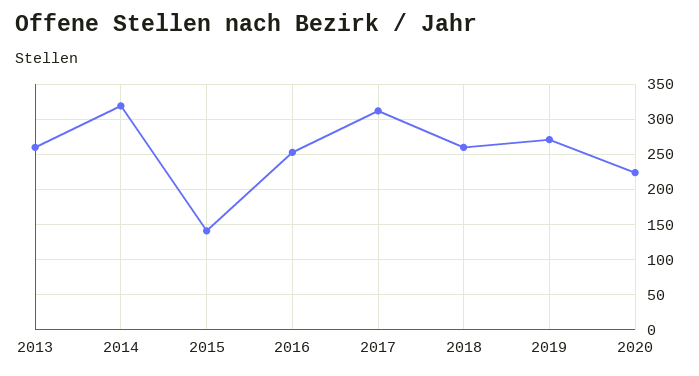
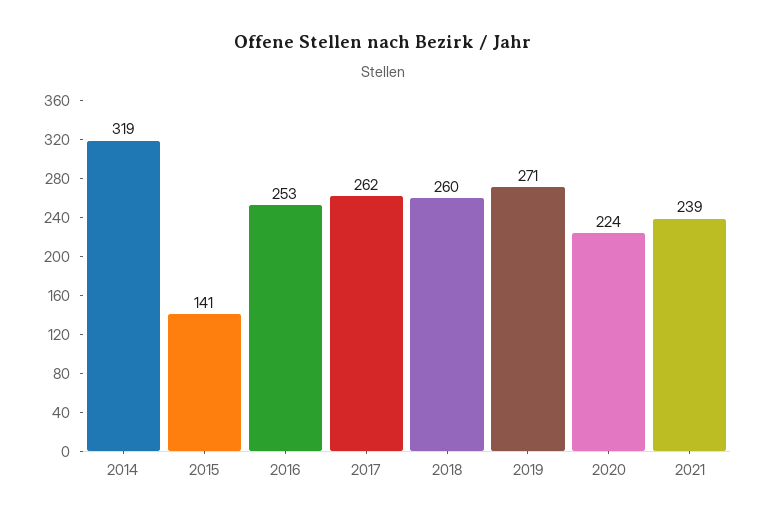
2013: 260 -> none
2017: 310 -> 262
2021: none -> 239

